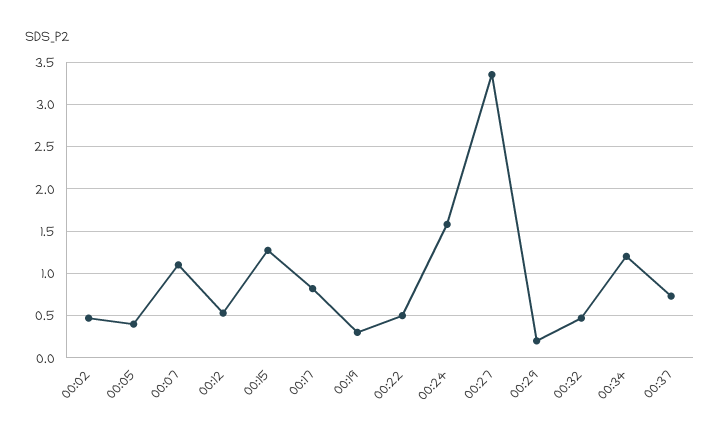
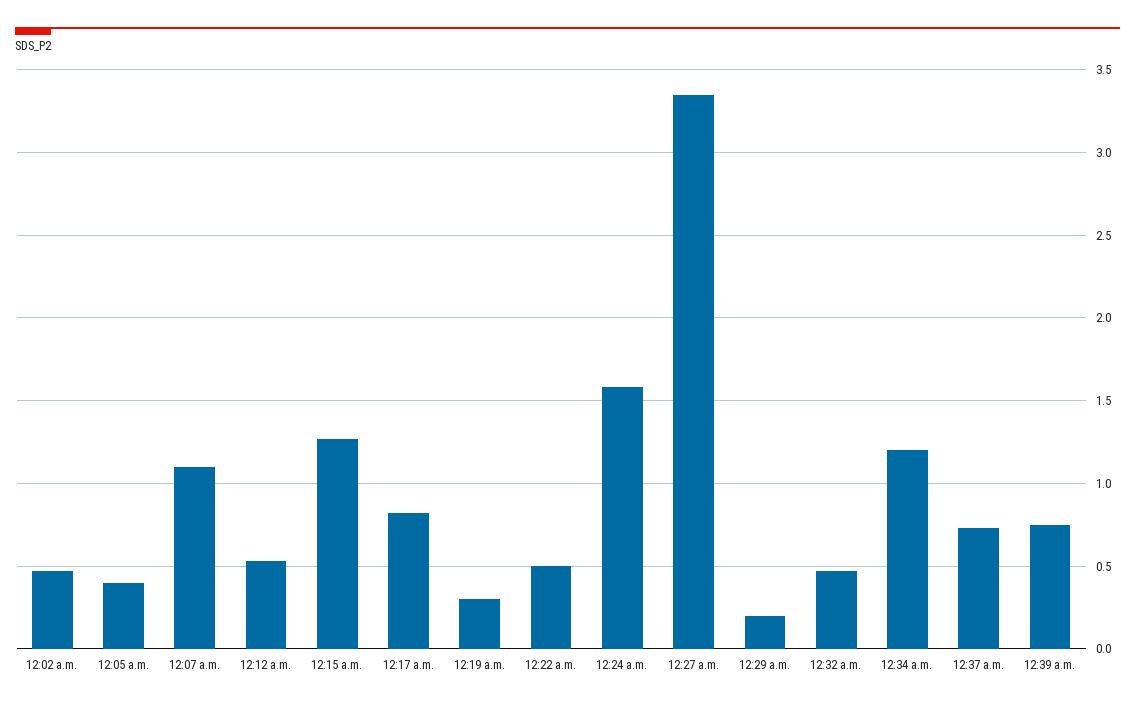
12:39 a.m.: none -> 0.75

